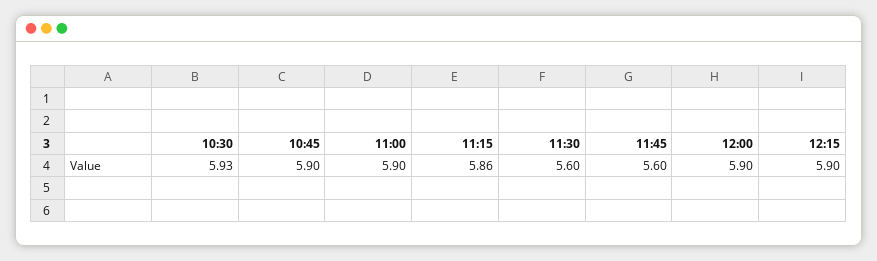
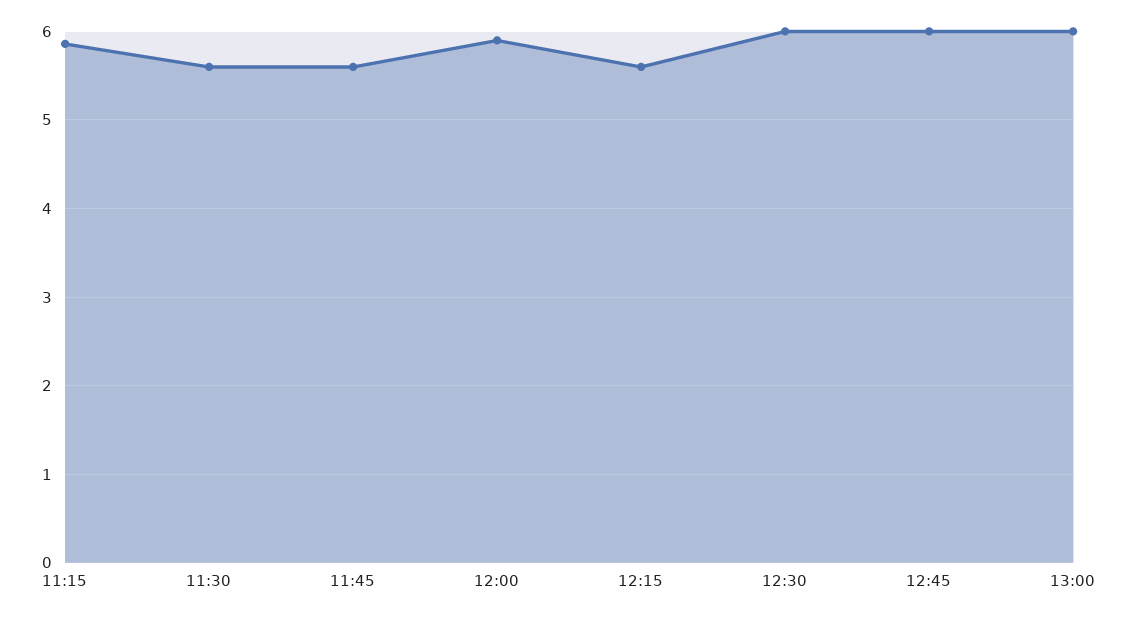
10:30: 5.93 -> none
10:45: 5.9 -> none
11:00: 5.9 -> none
12:15: 5.9 -> 5.6
12:30: none -> 6
12:45: none -> 6
13:00: none -> 6

